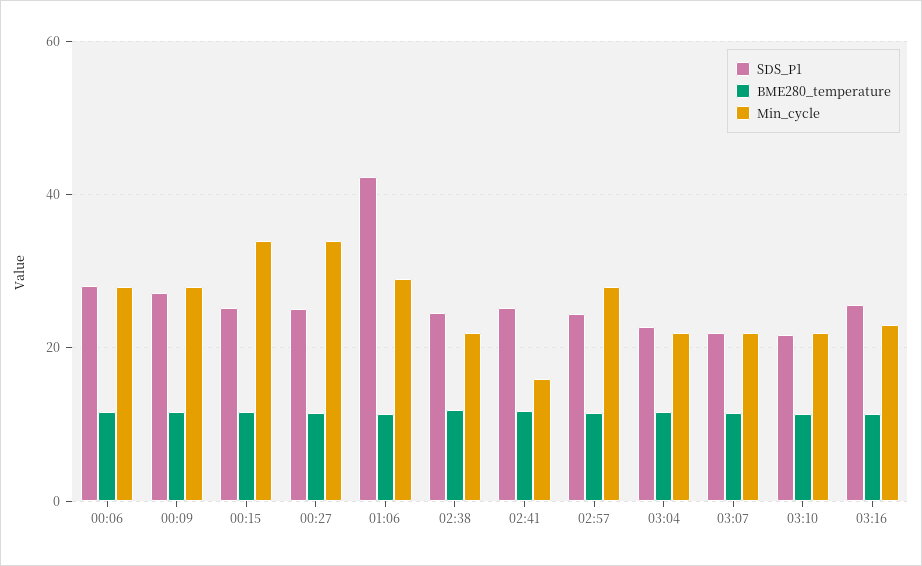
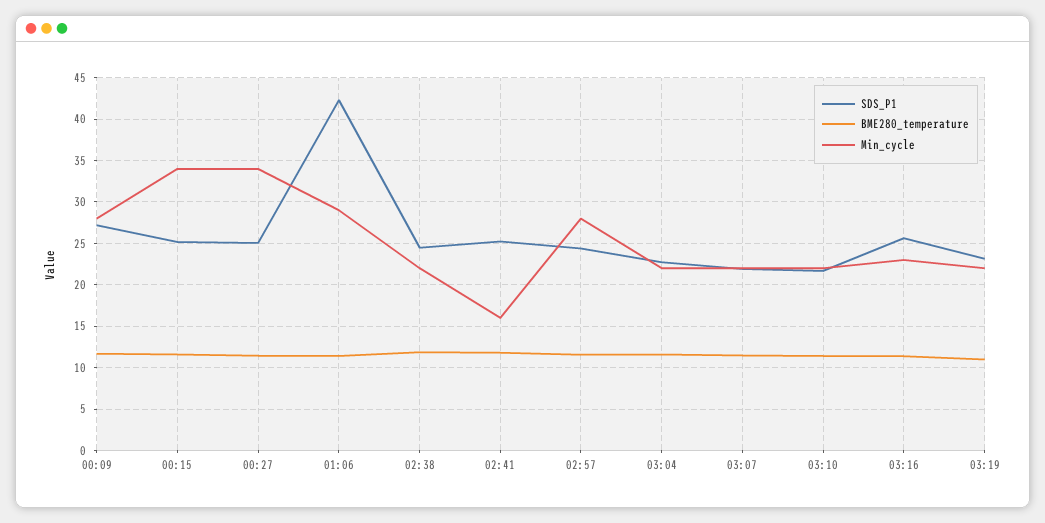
SDS_P1, 00:06: 28 -> none
BME280_temperature, 00:06: 12 -> none
Min_cycle, 00:06: 28 -> none
SDS_P1, 03:19: none -> 23
BME280_temperature, 03:19: none -> 11
Min_cycle, 03:19: none -> 22

